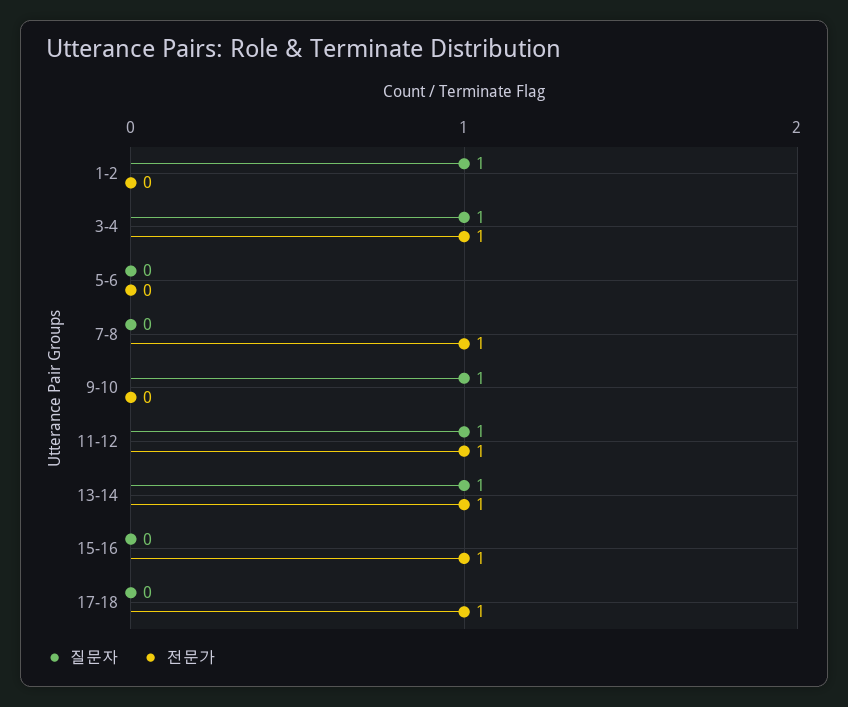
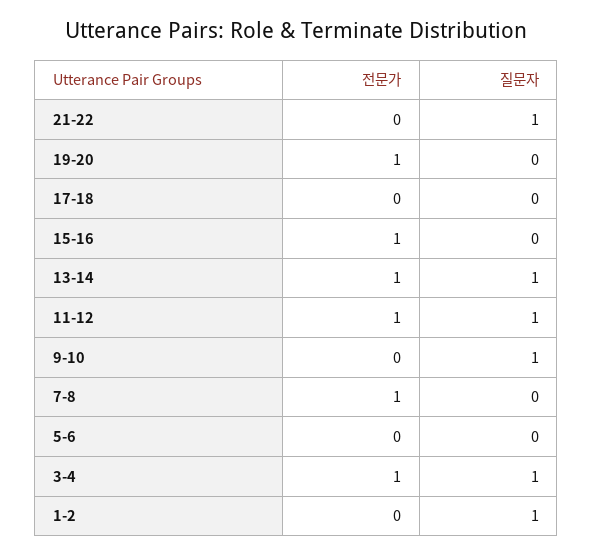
전문가, 17-18: 1 -> 0
전문가, 21-22: none -> 0
질문자, 21-22: none -> 1
전문가, 19-20: none -> 1
질문자, 19-20: none -> 0

